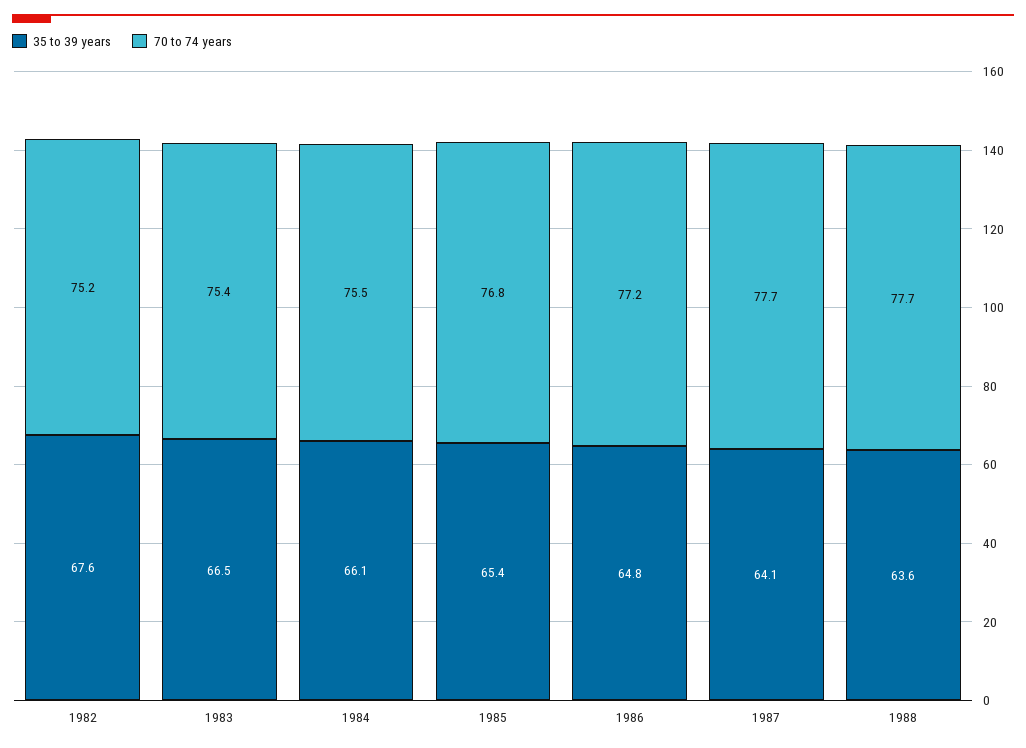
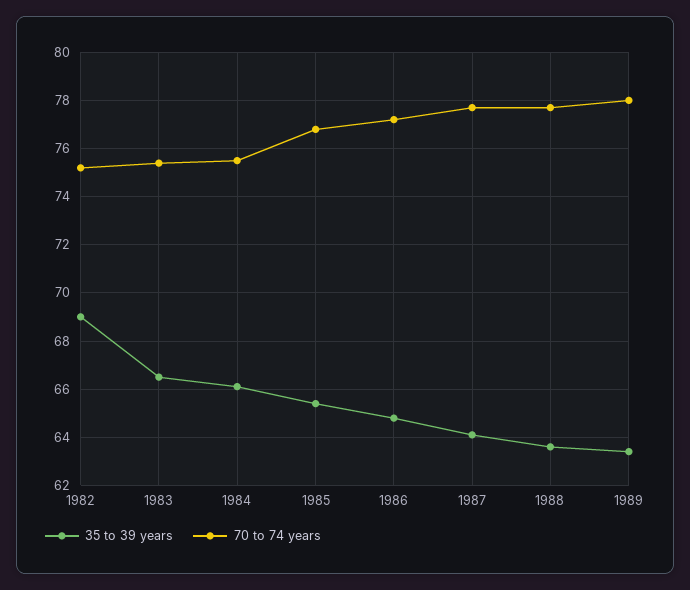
35 to 39 years, 1982: 67.6 -> 69
35 to 39 years, 1989: none -> 63.5
70 to 74 years, 1989: none -> 78

